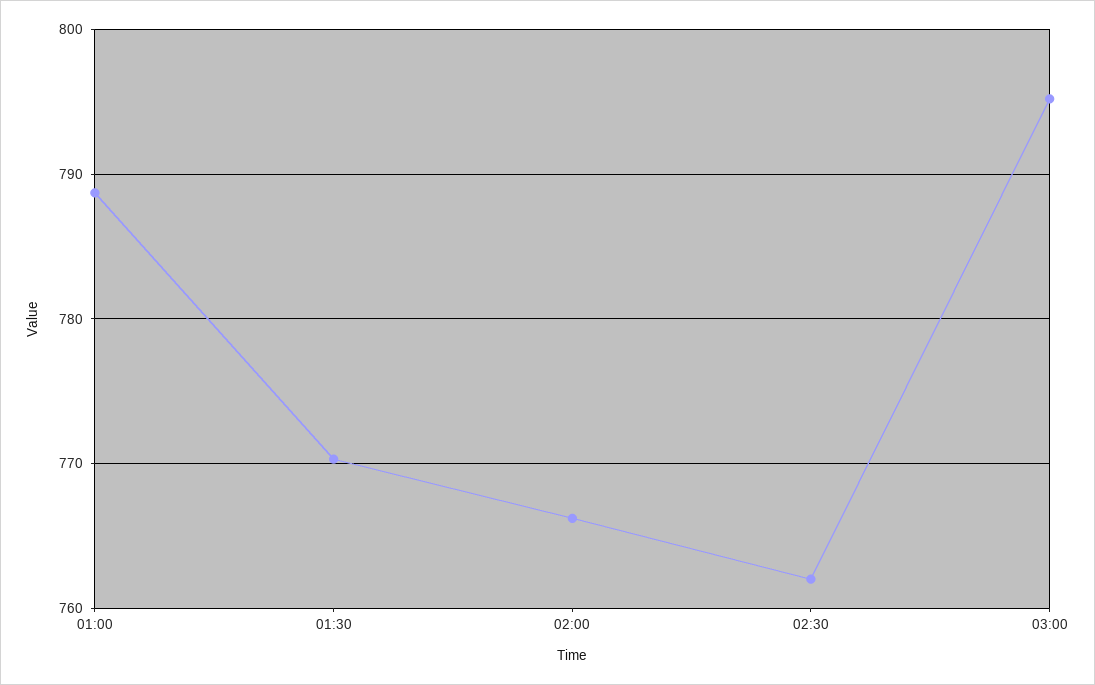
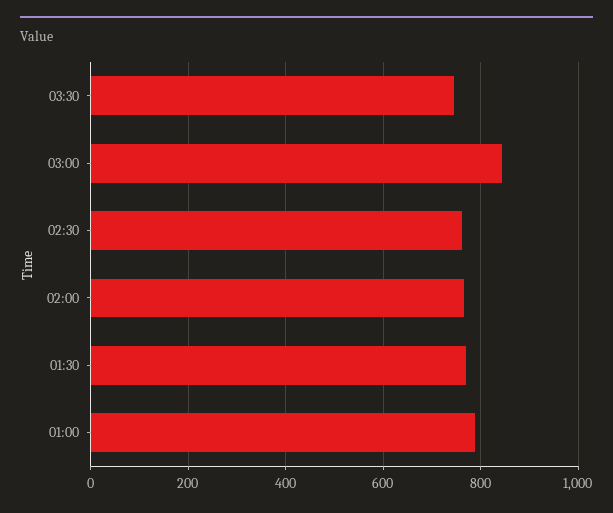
03:00: 795 -> 840
03:30: none -> 740

